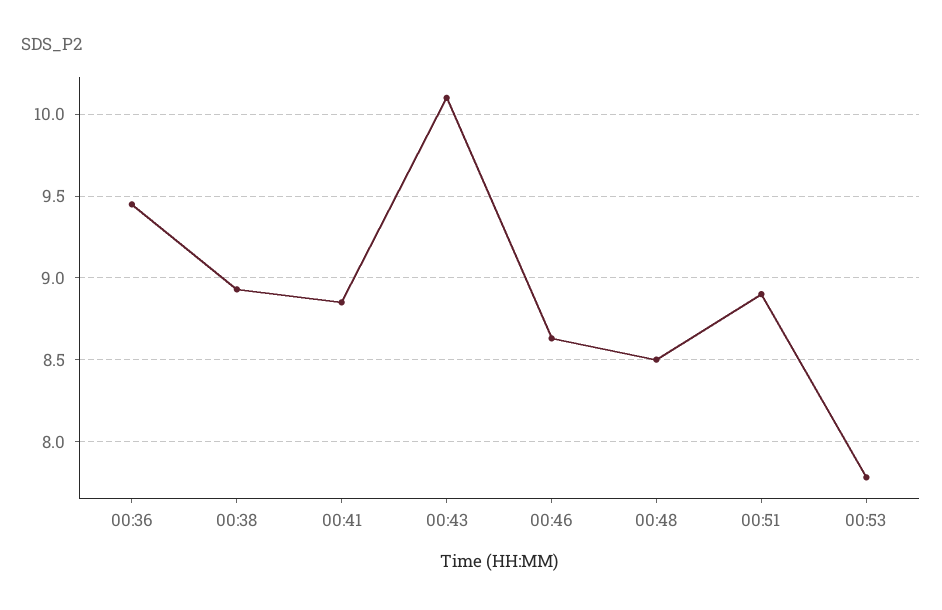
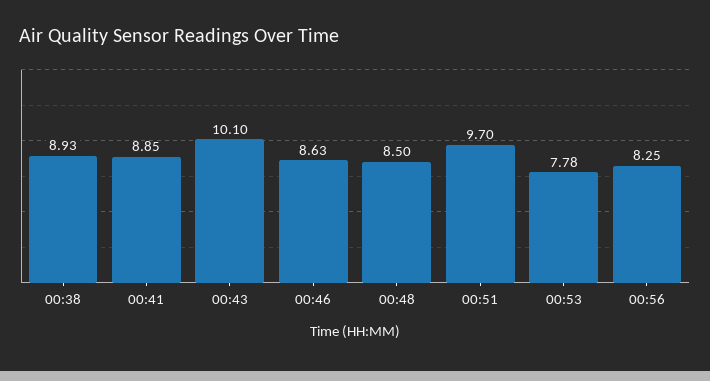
00:36: 9.45 -> none
00:51: 8.9 -> 9.7
00:56: none -> 8.25

